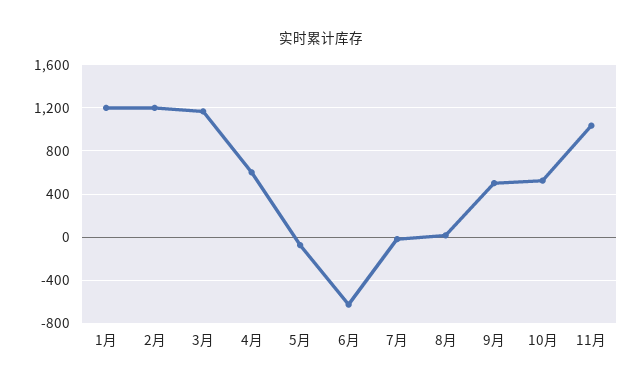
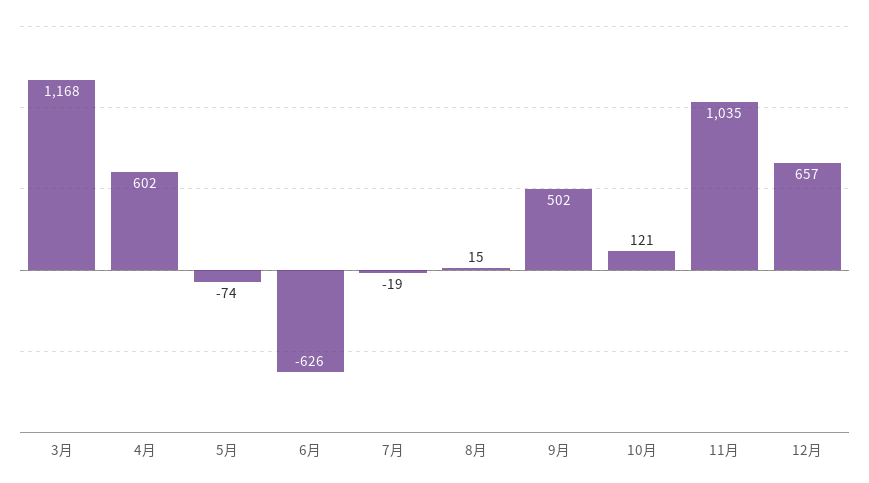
1月: 1200 -> none
2月: 1200 -> none
10月: 500 -> 121
12月: none -> 657

